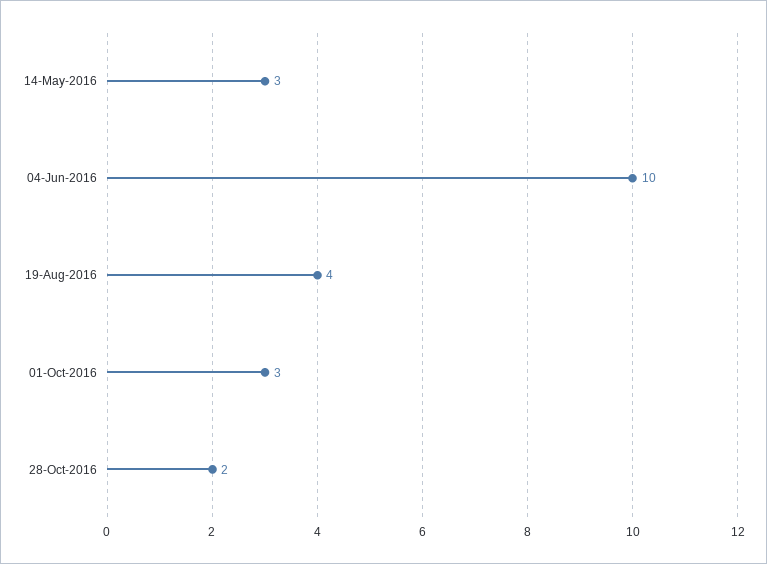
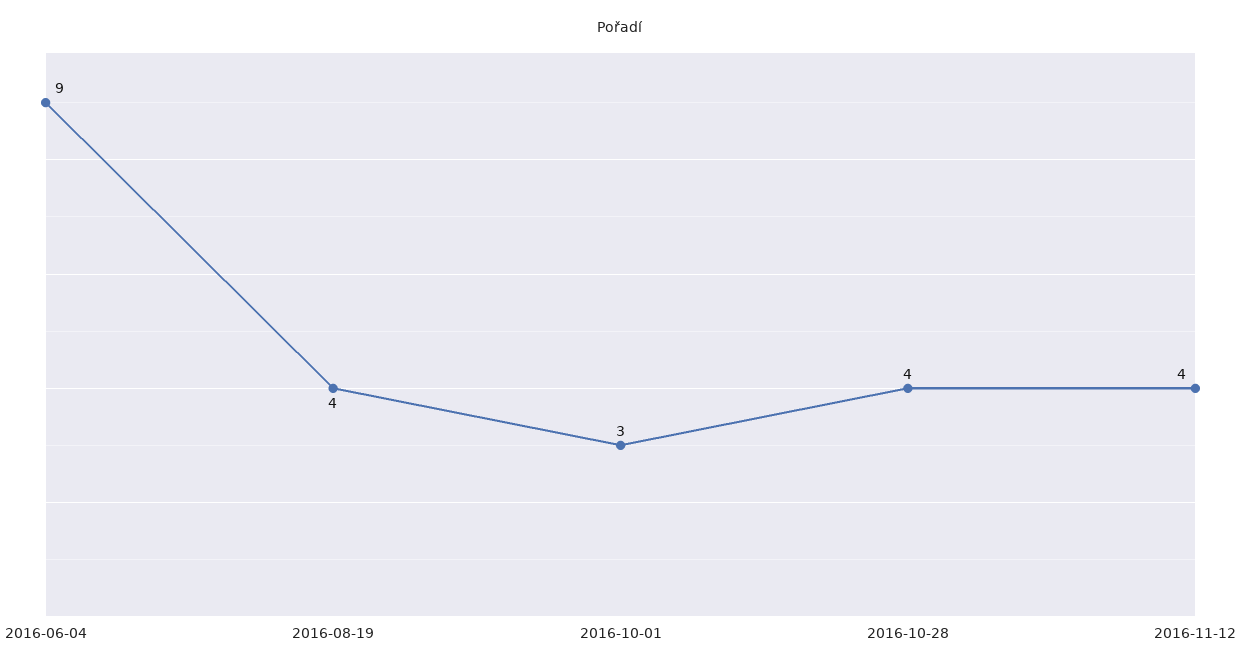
14-May-2016: 3 -> none
04-Jun-2016: 10 -> 9
28-Oct-2016: 2 -> 4
2016-11-12: none -> 4

